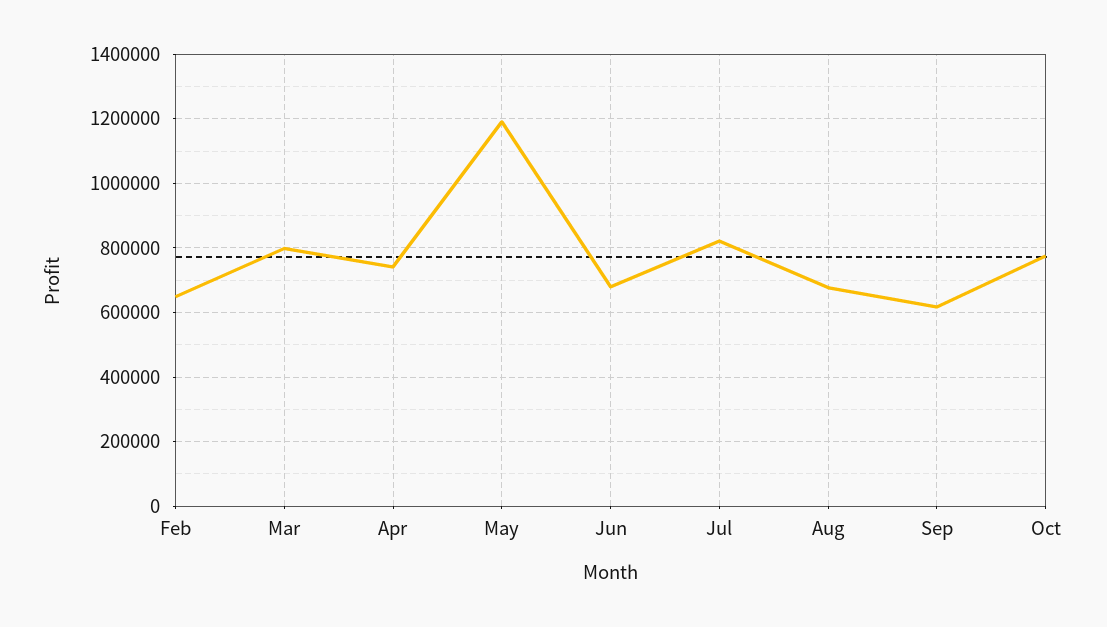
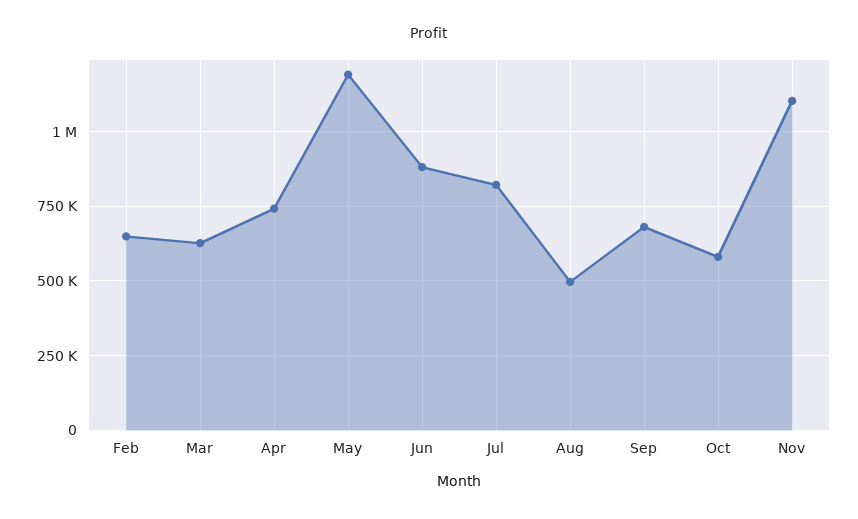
Mar: 800000 -> 625000
Jun: 680000 -> 875000
Aug: 680000 -> 500000
Sep: 620000 -> 675000
Oct: 780000 -> 575000
Nov: none -> 1100000

